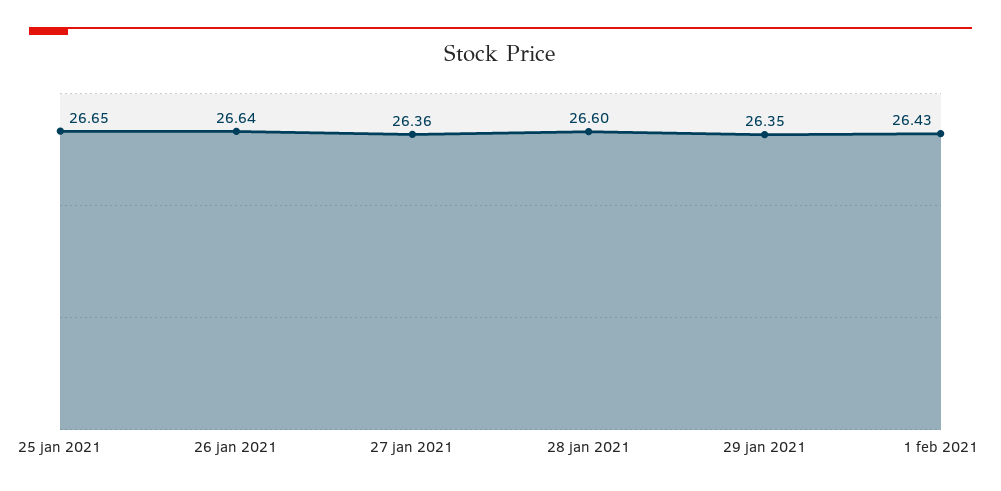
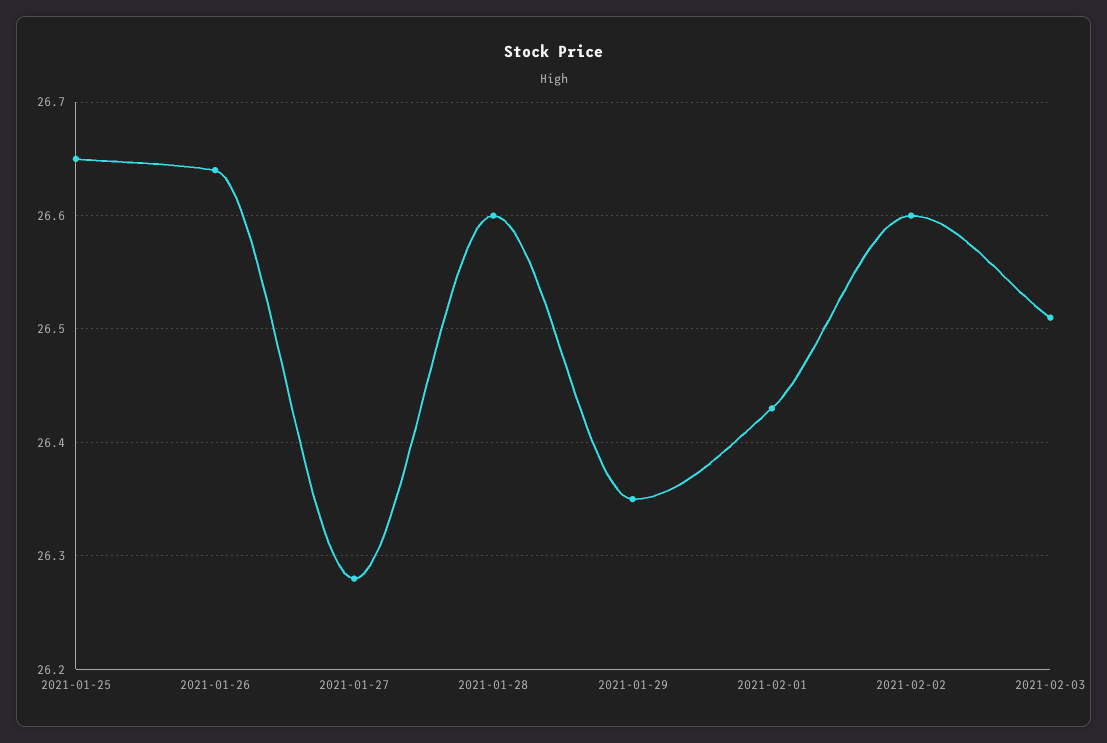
27 jan 2021: 26.36 -> 26.28
2021-02-02: none -> 26.6
2021-02-03: none -> 26.51

